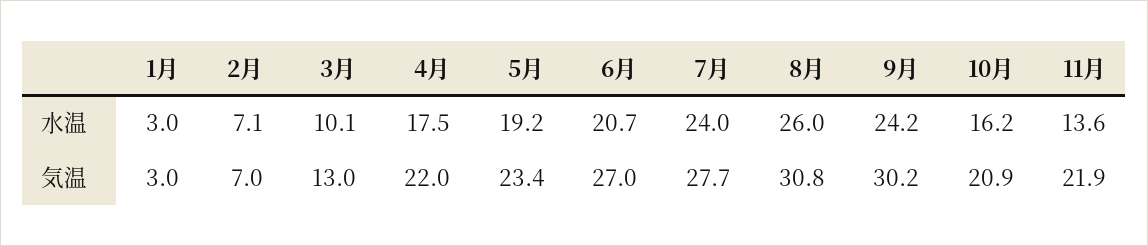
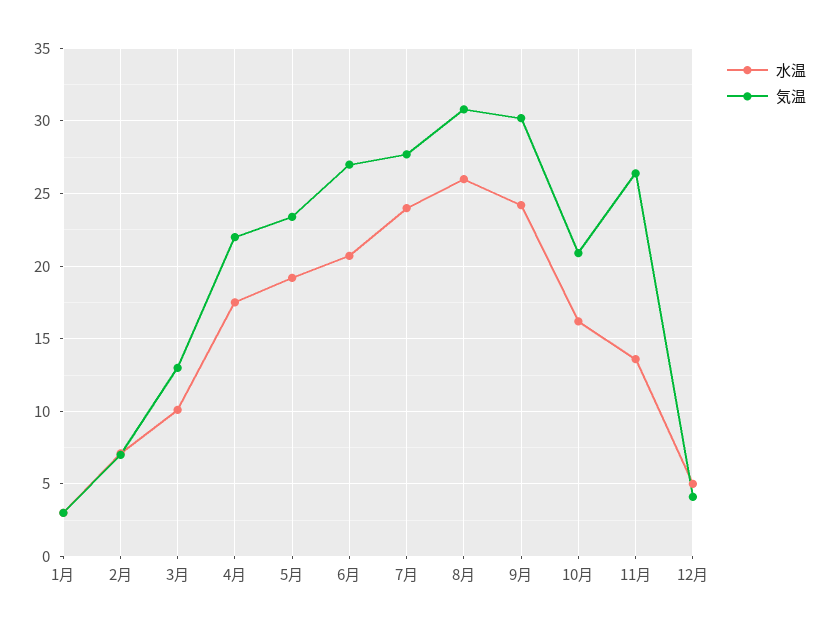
気温, 11月: 21.9 -> 26.5
水温, 12月: none -> 5
気温, 12月: none -> 4

